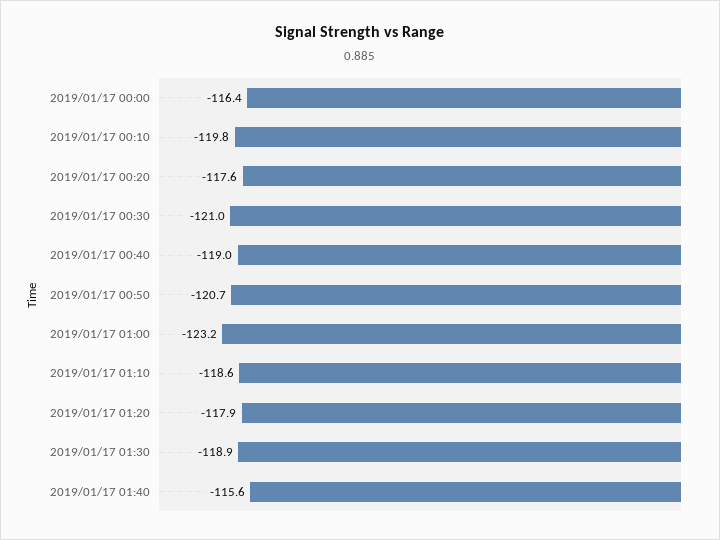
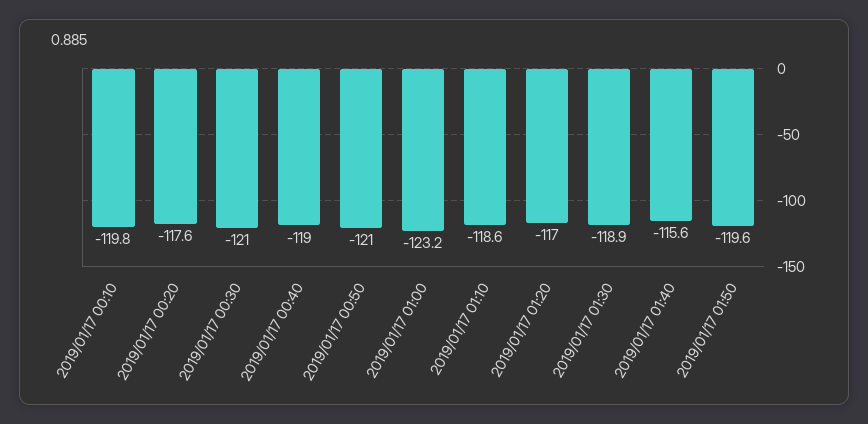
2019/01/17 00:00: -116.4 -> none
2019/01/17 00:50: -120.7 -> -121
2019/01/17 01:20: -117.9 -> -117
2019/01/17 01:50: none -> -119.6

